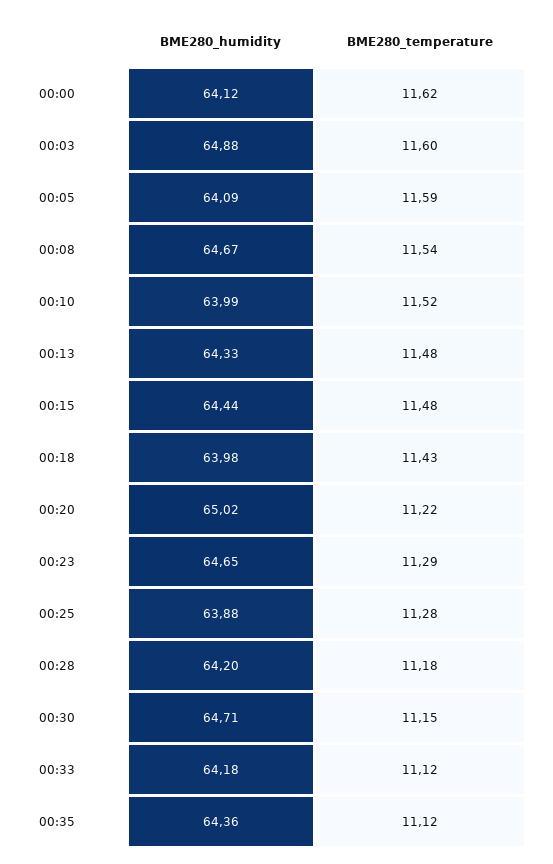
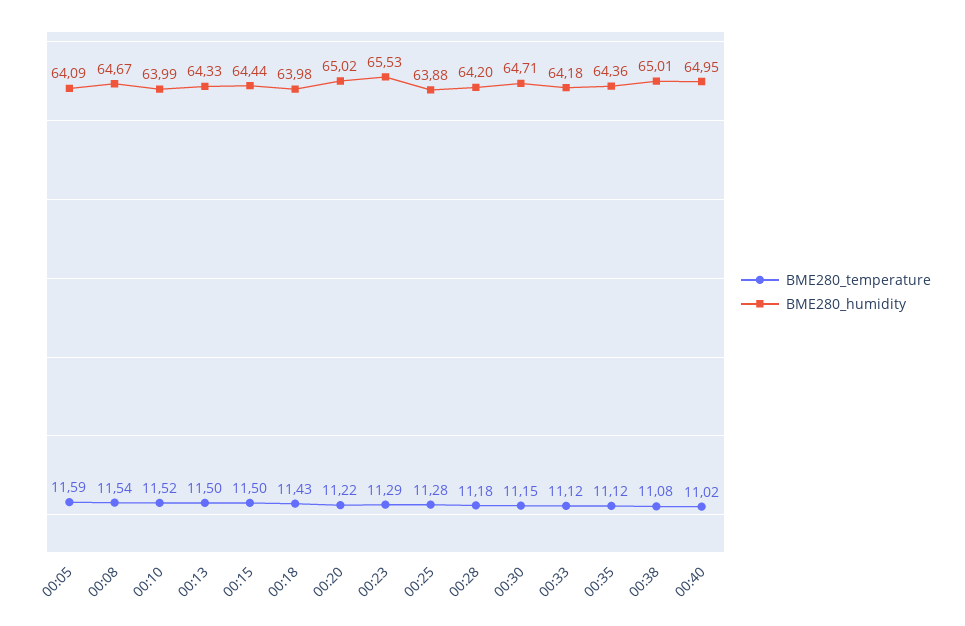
BME280_humidity, 00:00: 64.12 -> none
BME280_temperature, 00:00: 11.62 -> none
BME280_humidity, 00:03: 64.88 -> none
BME280_temperature, 00:03: 11.6 -> none
BME280_temperature, 00:13: 11.48 -> 11.5
BME280_temperature, 00:15: 11.48 -> 11.5
BME280_humidity, 00:23: 64.65 -> 65.53
BME280_temperature, 00:38: none -> 11.08
BME280_humidity, 00:38: none -> 65.01
BME280_temperature, 00:40: none -> 11.02
BME280_humidity, 00:40: none -> 64.95

